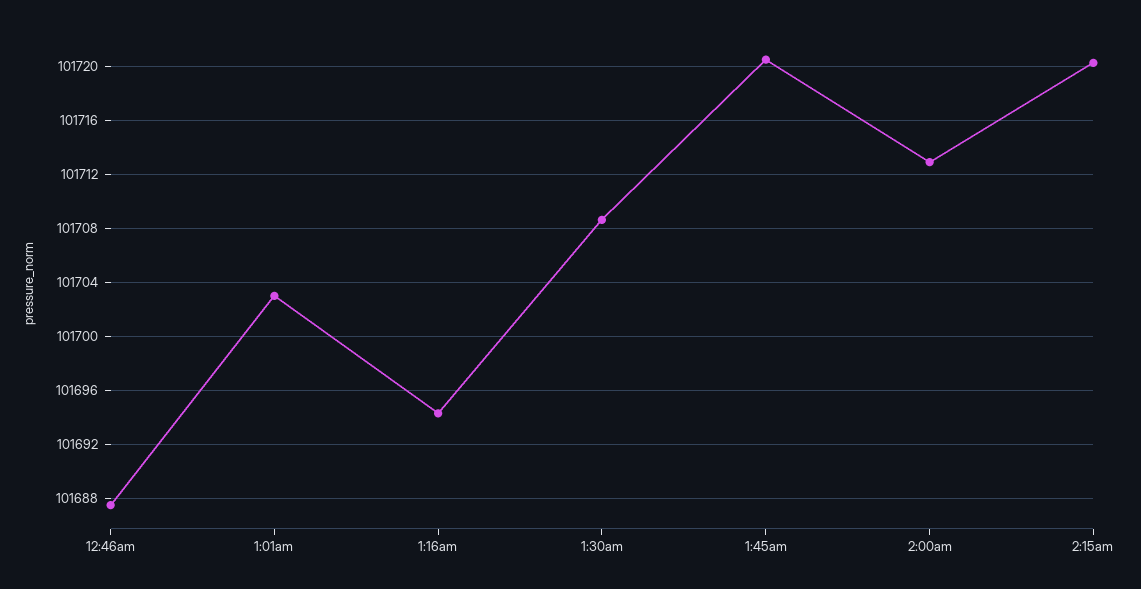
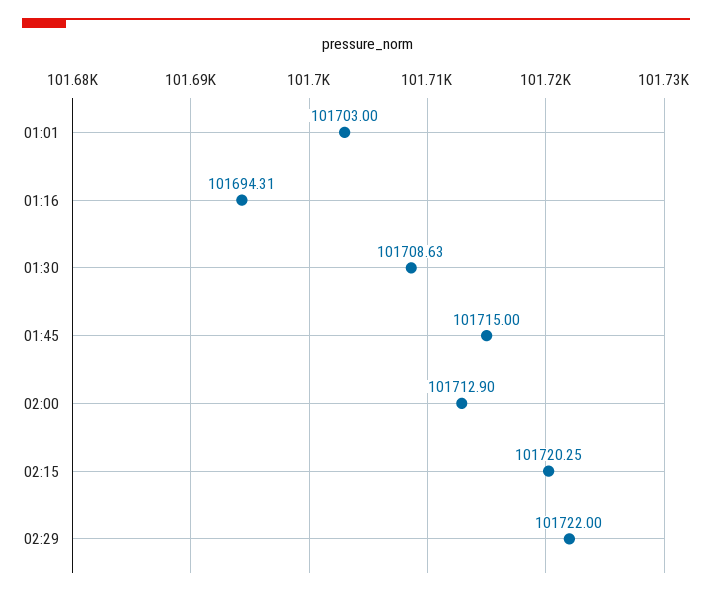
12:46am: 101687.5 -> none
1:45am: 101720.5 -> 101715
02:29: none -> 101722

